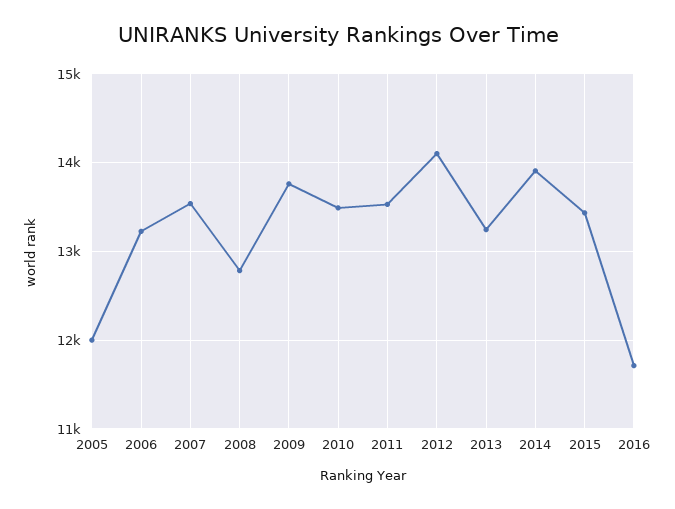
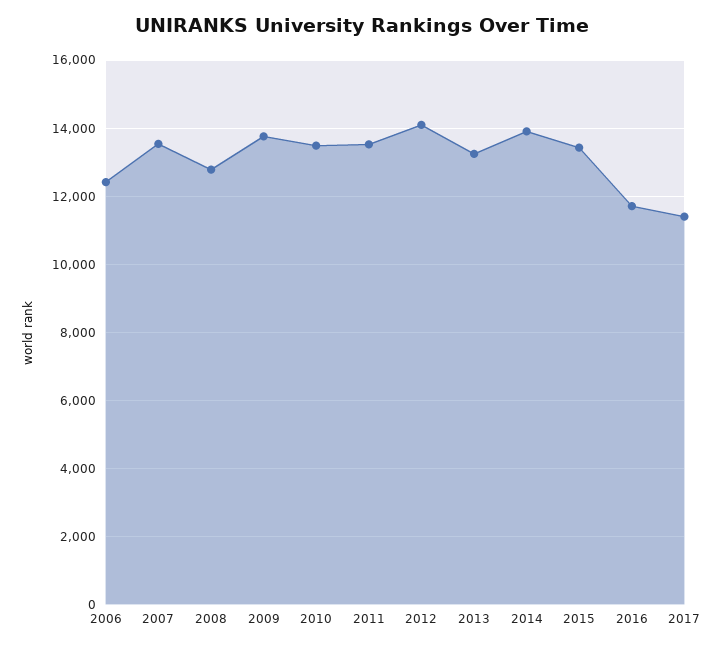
2005: 12000 -> none
2006: 13200 -> 12400
2017: none -> 11400

